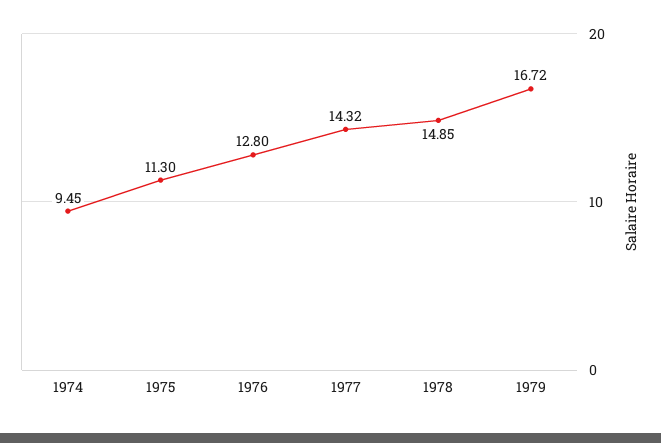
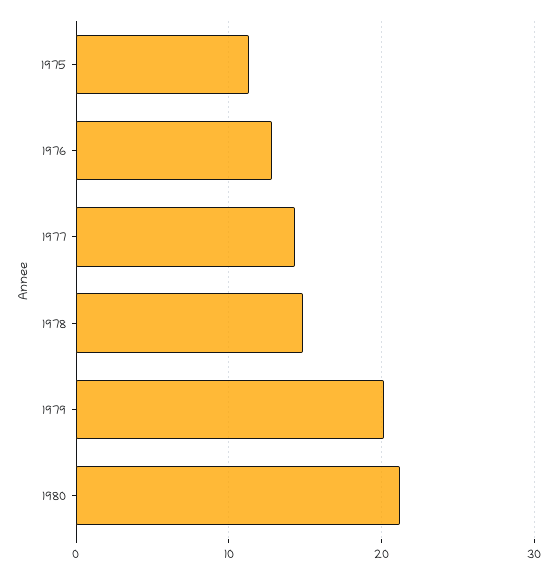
1974: 9.45 -> none
1979: 16.72 -> 20
1980: none -> 21

